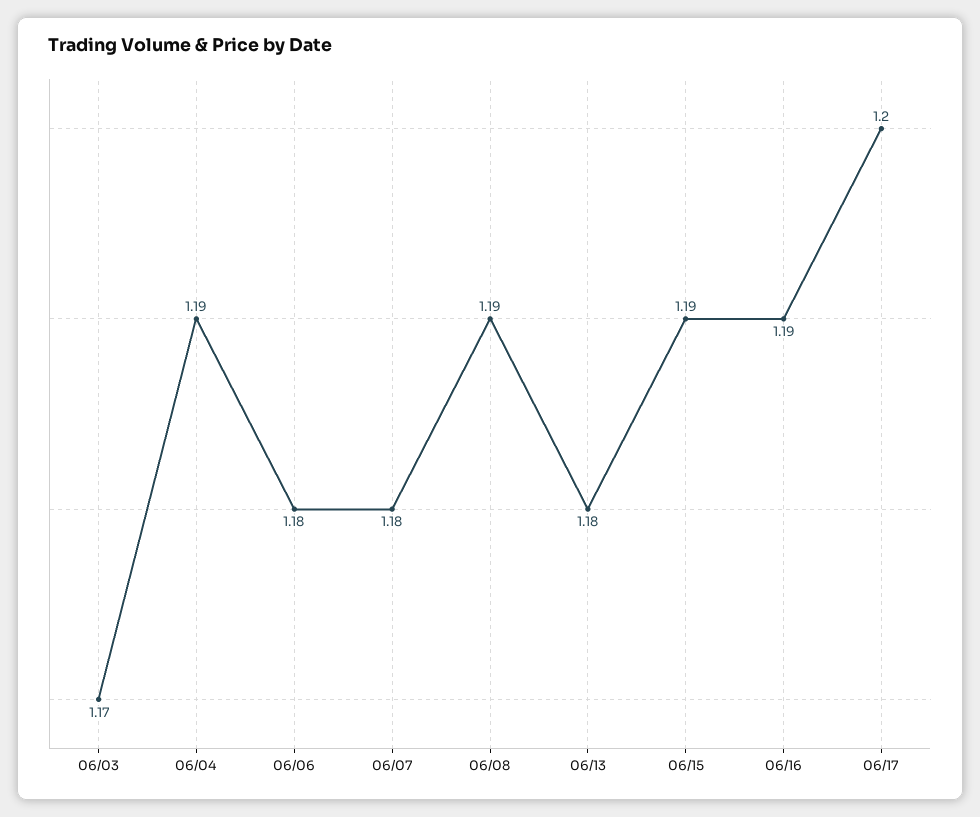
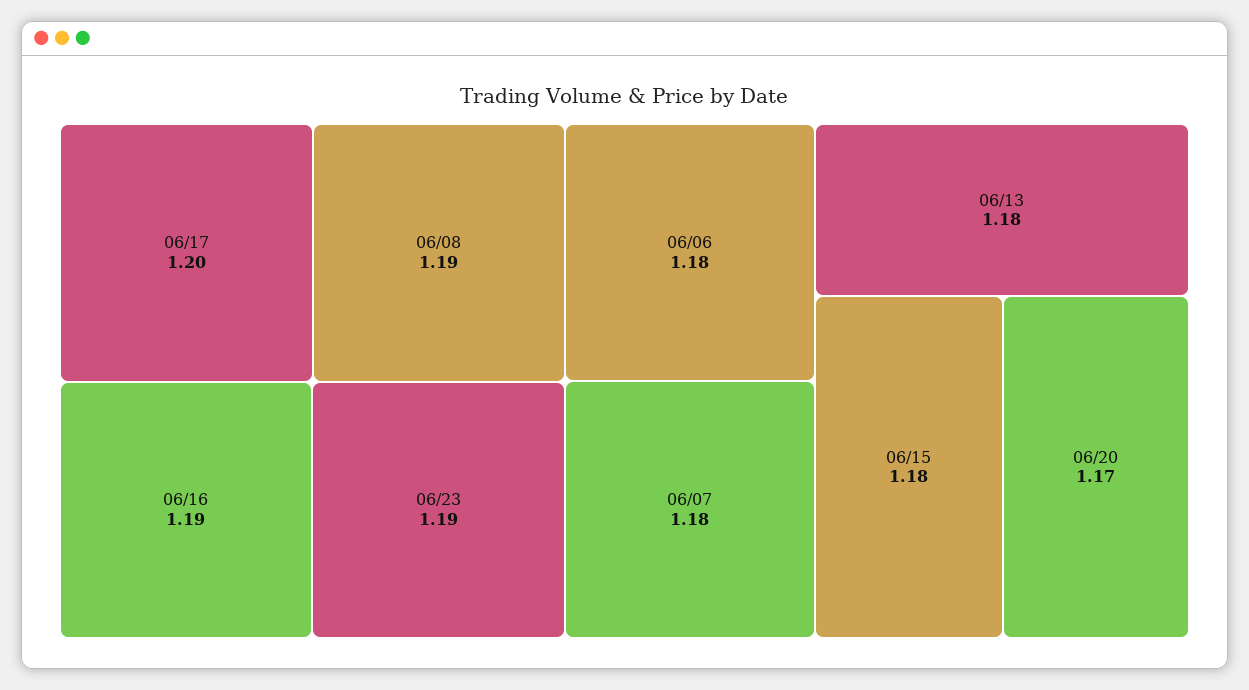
06/03: 1.17 -> none
06/04: 1.19 -> none
06/15: 1.19 -> 1.18
06/23: none -> 1.19
06/20: none -> 1.17

